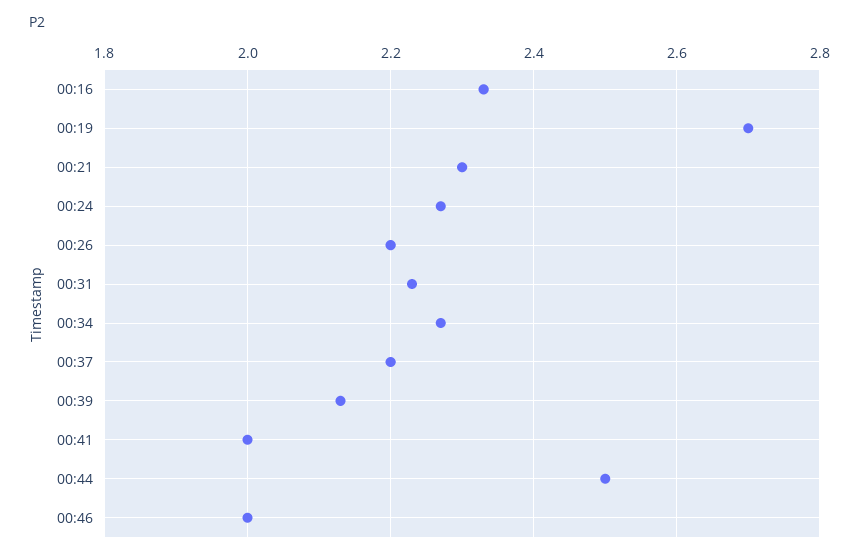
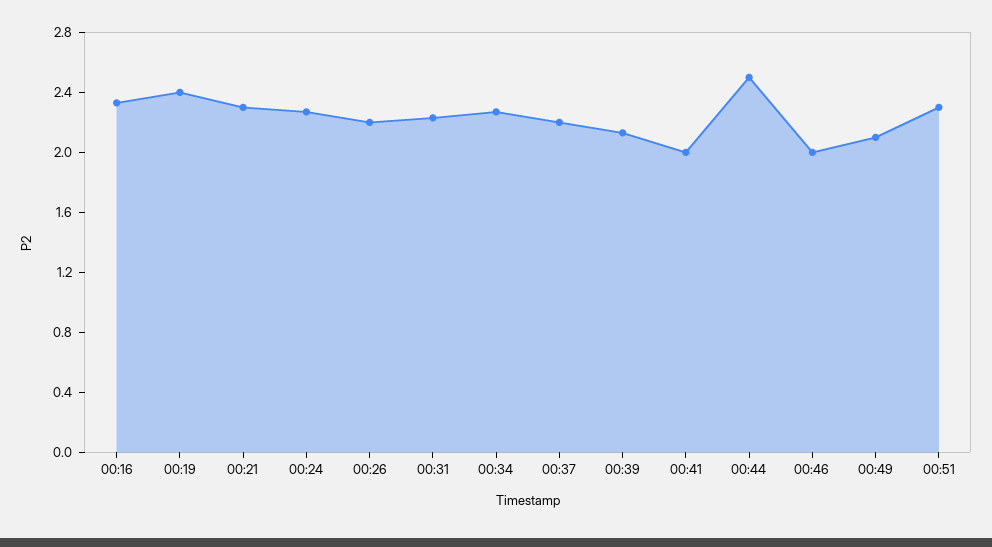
00:19: 2.7 -> 2.4
00:49: none -> 2.1
00:51: none -> 2.3

